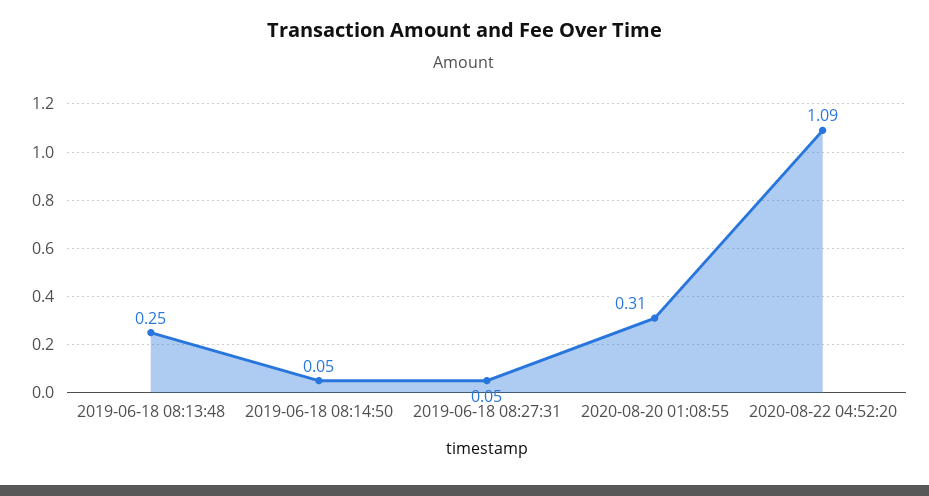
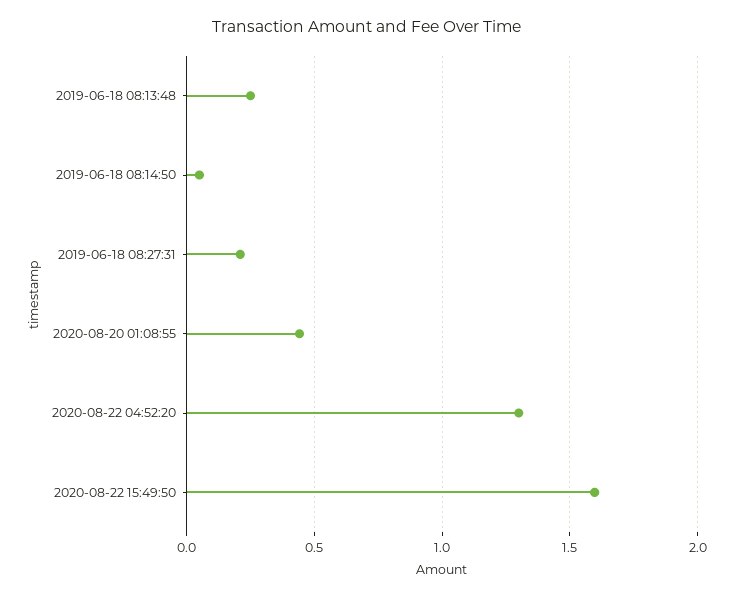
2019-06-18 08:27:31: 0.05 -> 0.2
2020-08-20 01:08:55: 0.31 -> 0.45
2020-08-22 04:52:20: 1.09 -> 1.3
2020-08-22 15:49:50: none -> 1.6

